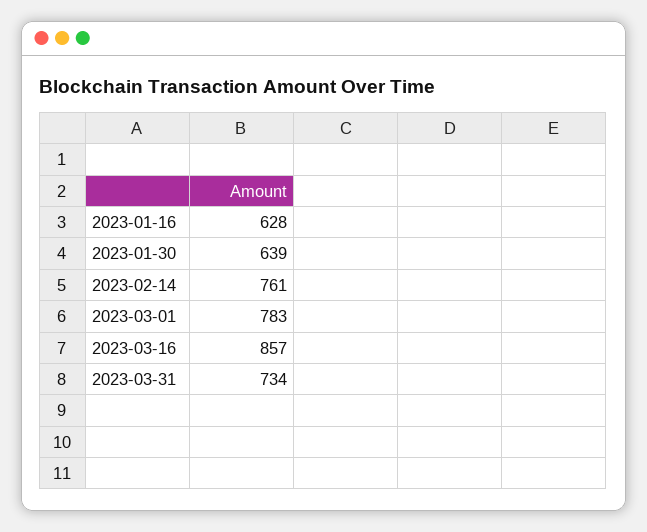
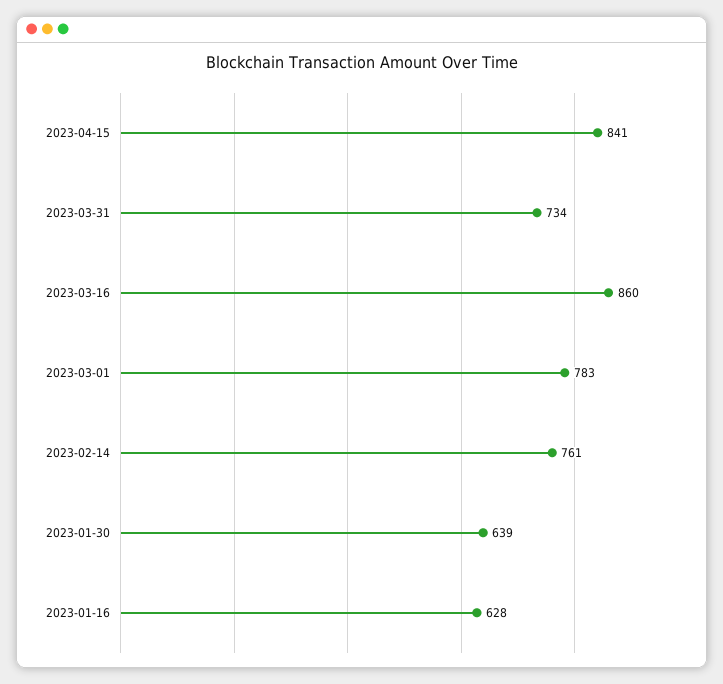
2023-03-16: 857 -> 860
2023-04-15: none -> 841

